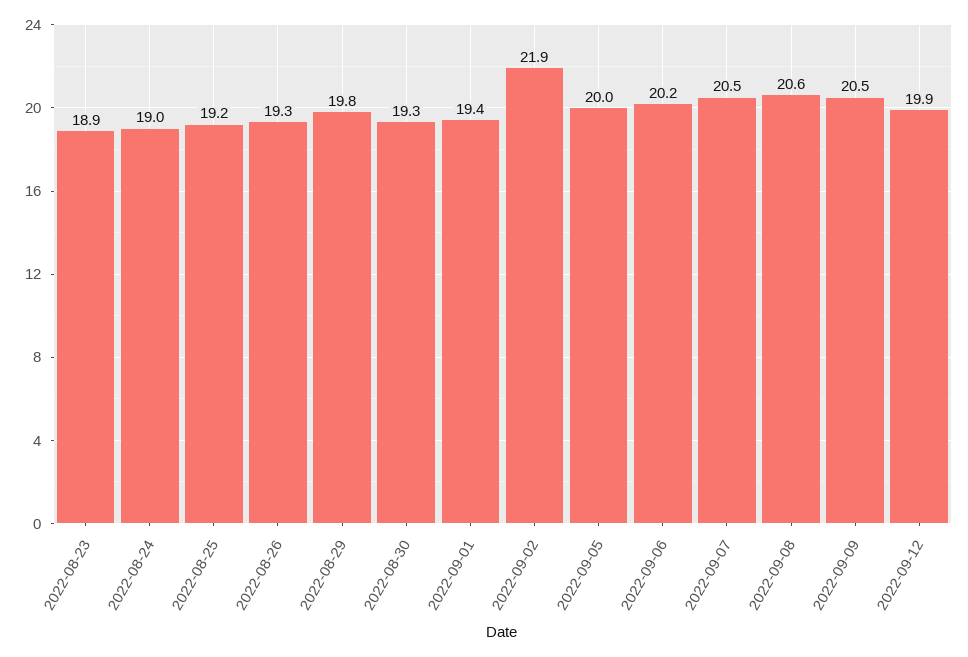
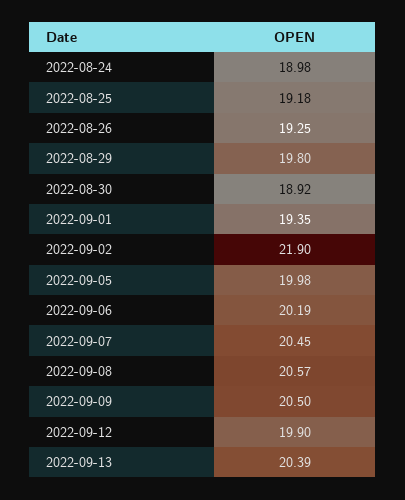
2022-08-23: 18.9 -> none
2022-08-30: 19.3 -> 18.92
2022-09-13: none -> 20.39

